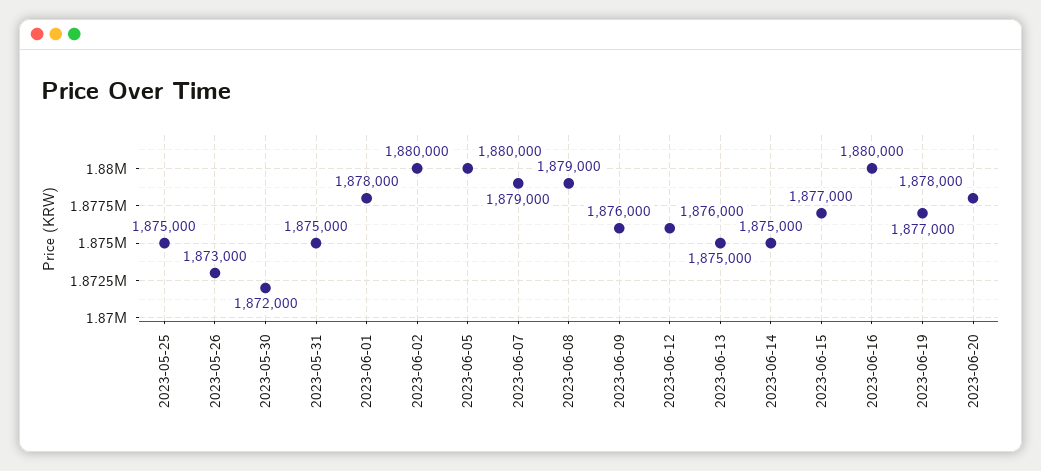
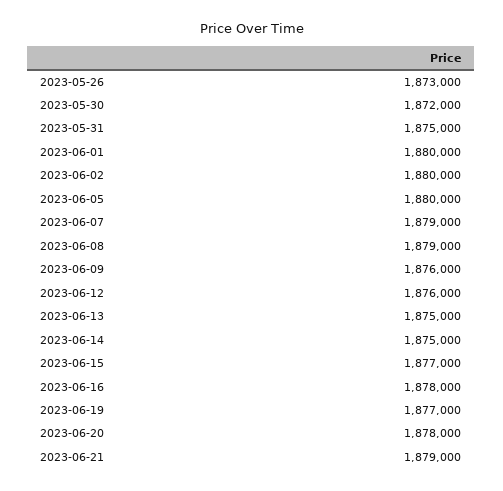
2023-05-25: 1875000 -> none
2023-06-01: 1878000 -> 1880000
2023-06-16: 1880000 -> 1878000
2023-06-21: none -> 1879000

